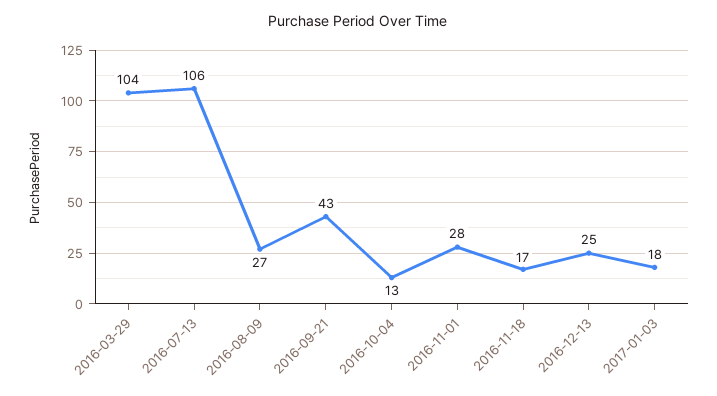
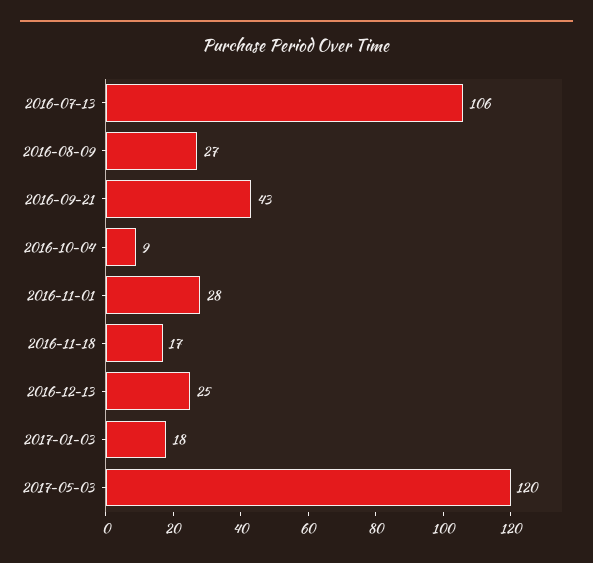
2016-03-29: 104 -> none
2016-10-04: 13 -> 9
2017-05-03: none -> 120

